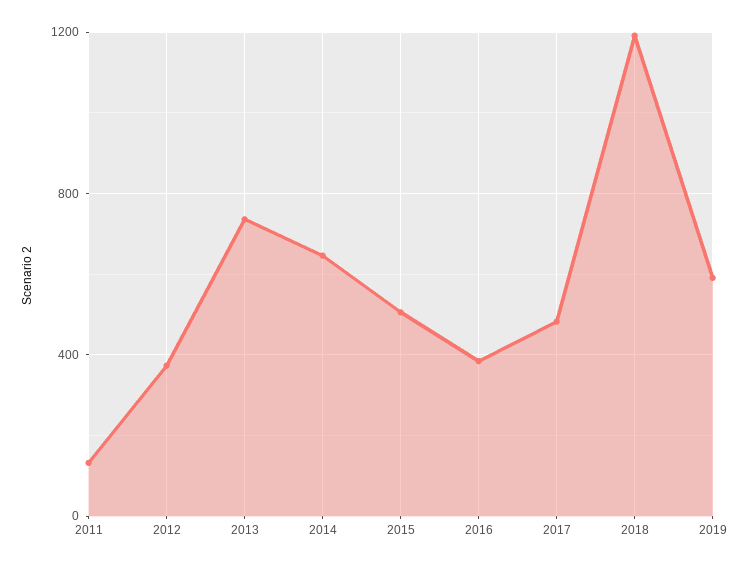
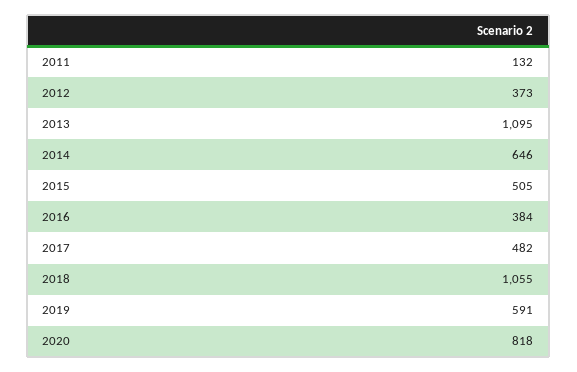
2013: 750 -> 1095
2018: 1200 -> 1055
2020: none -> 818

